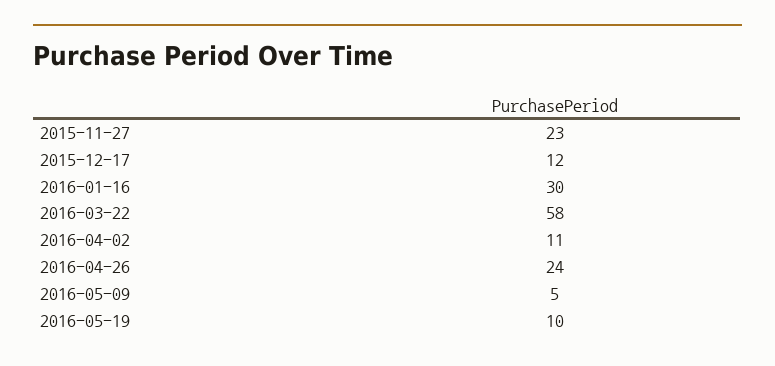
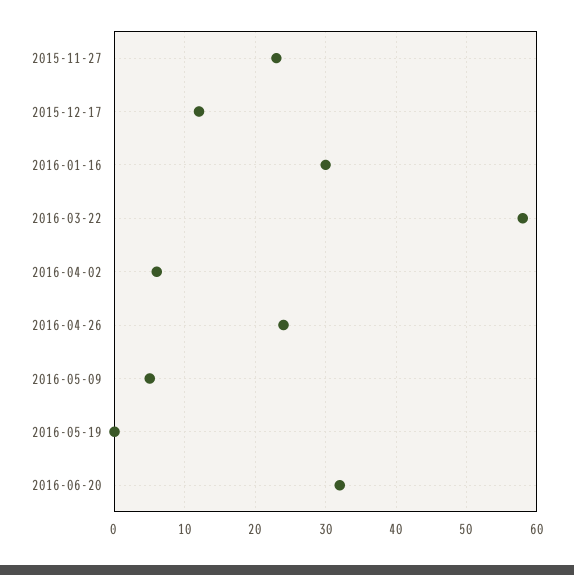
2016-04-02: 11 -> 6
2016-05-19: 10 -> 0
2016-06-20: none -> 32

